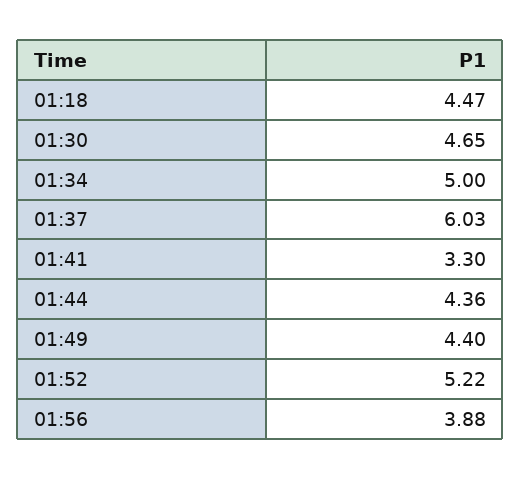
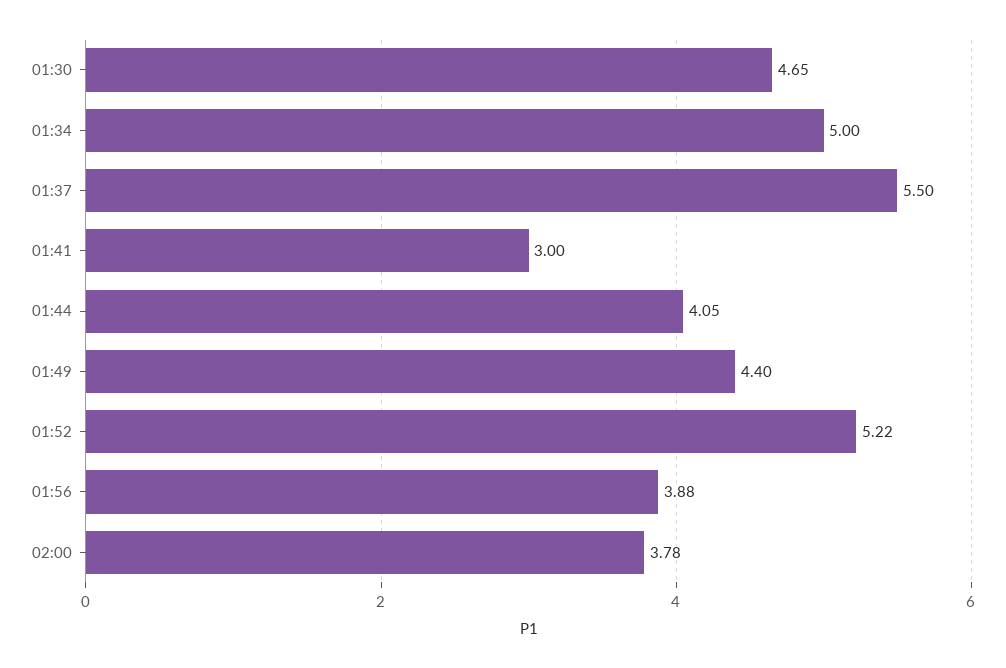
01:18: 4.47 -> none
01:37: 6.03 -> 5.5
01:41: 3.3 -> 3
01:44: 4.36 -> 4.05
02:00: none -> 3.78

